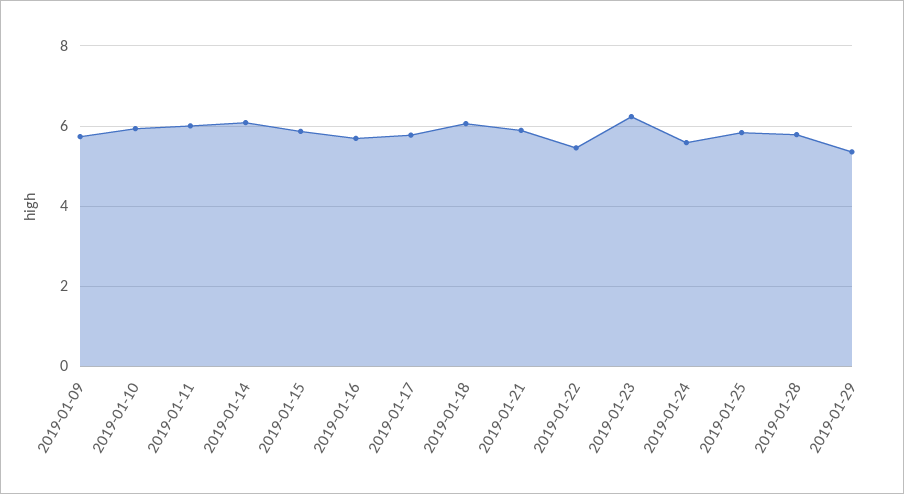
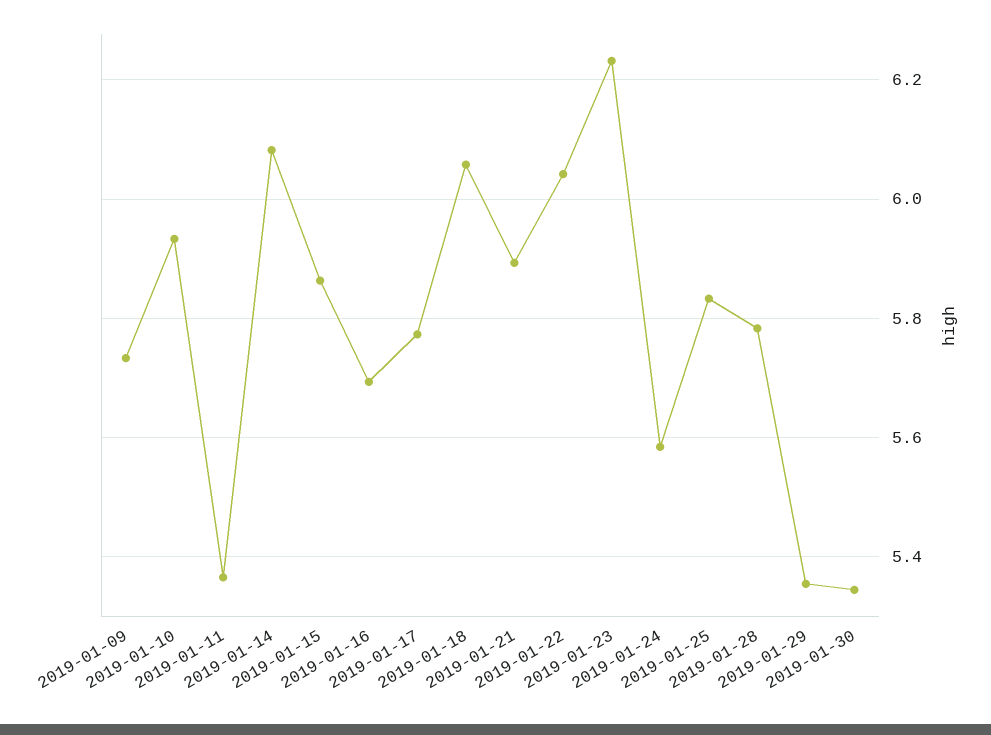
2019-01-11: 6 -> 5.36
2019-01-22: 5.4 -> 6.04
2019-01-30: none -> 5.34

